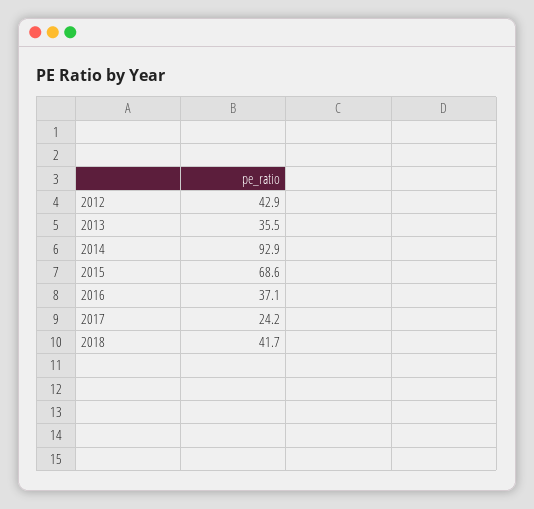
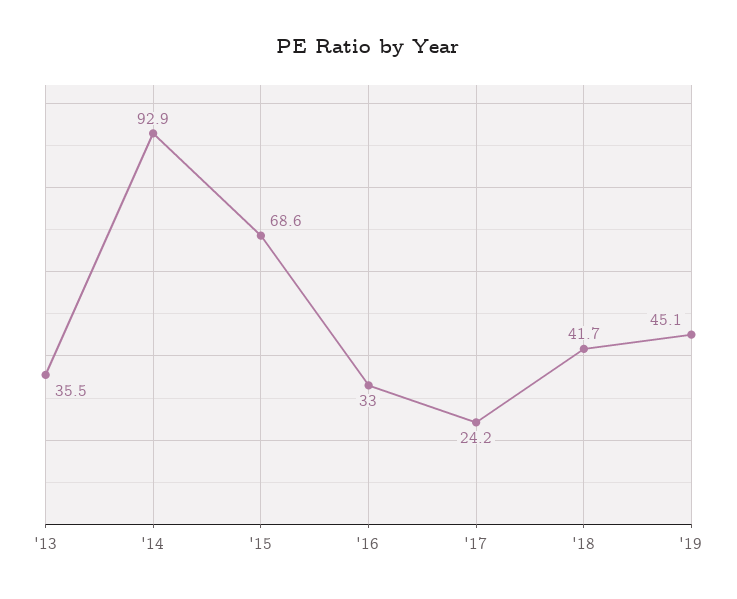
2012: 42.9 -> none
2016: 37.1 -> 33
'19: none -> 45.1

